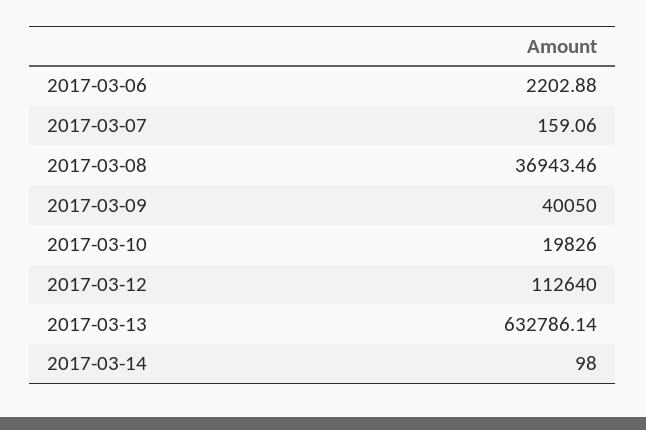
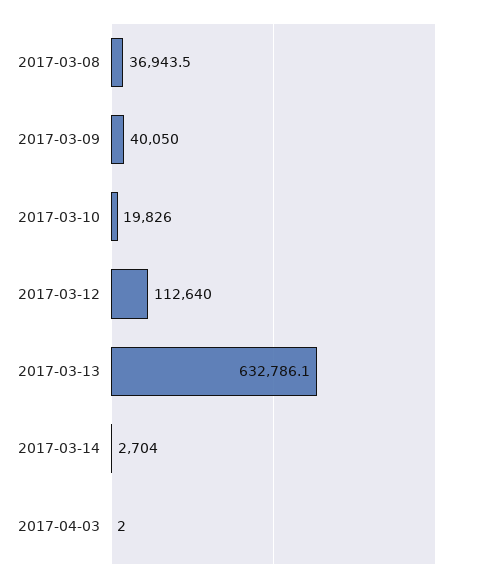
2017-03-06: 2202.88 -> none
2017-03-07: 159.06 -> none
2017-03-14: 98 -> 2704
2017-04-03: none -> 2

